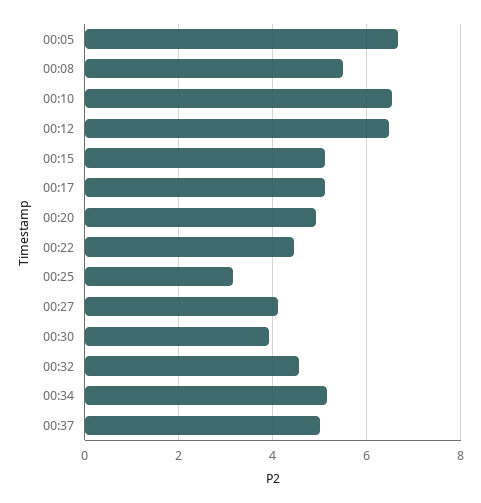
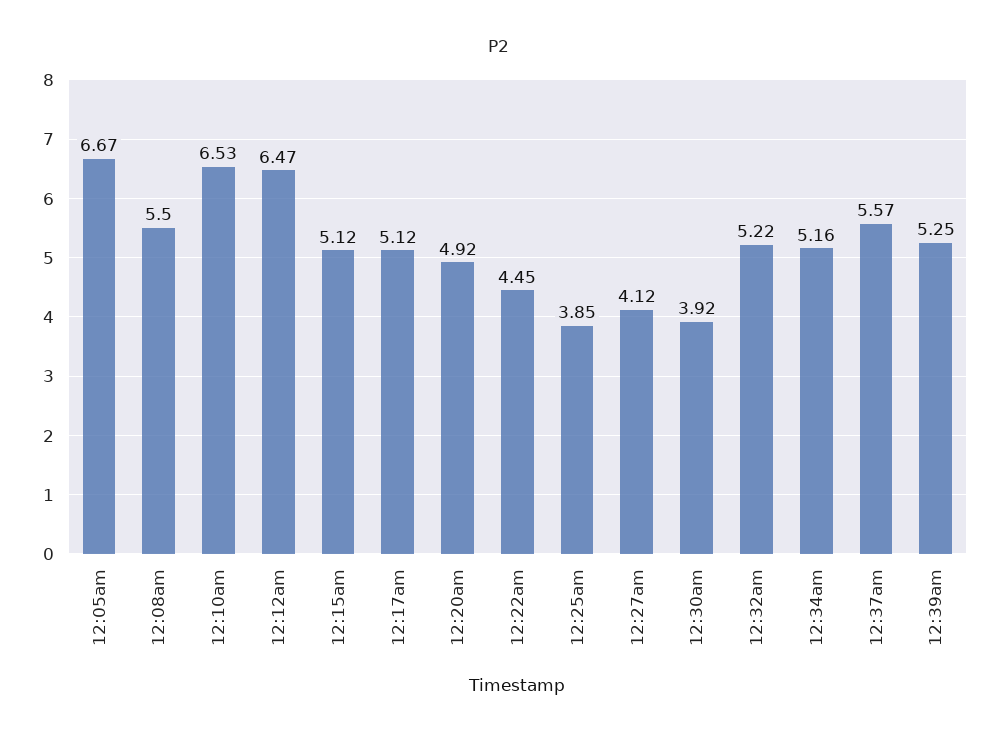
00:25: 3.2 -> 3.85
00:32: 4.6 -> 5.22
00:37: 5 -> 5.57
12:39am: none -> 5.25

